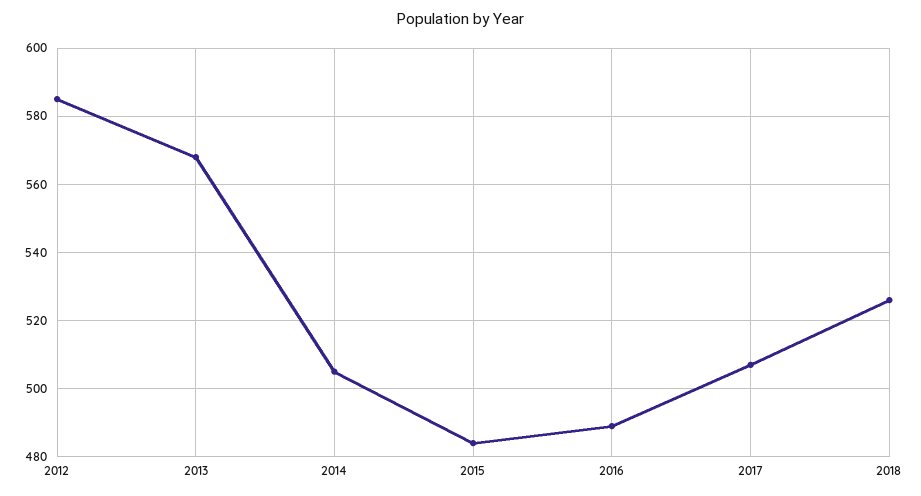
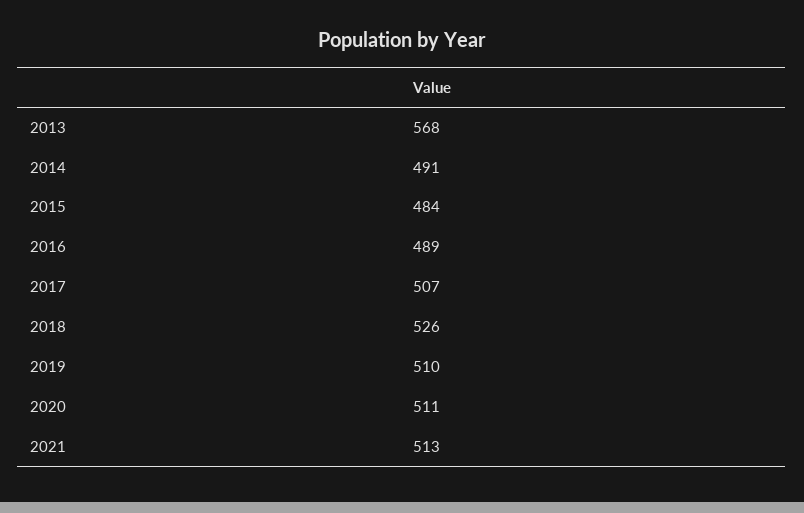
2012: 585 -> none
2014: 505 -> 491
2019: none -> 510
2020: none -> 511
2021: none -> 513

